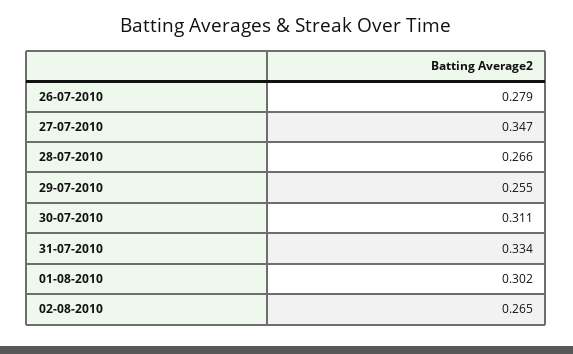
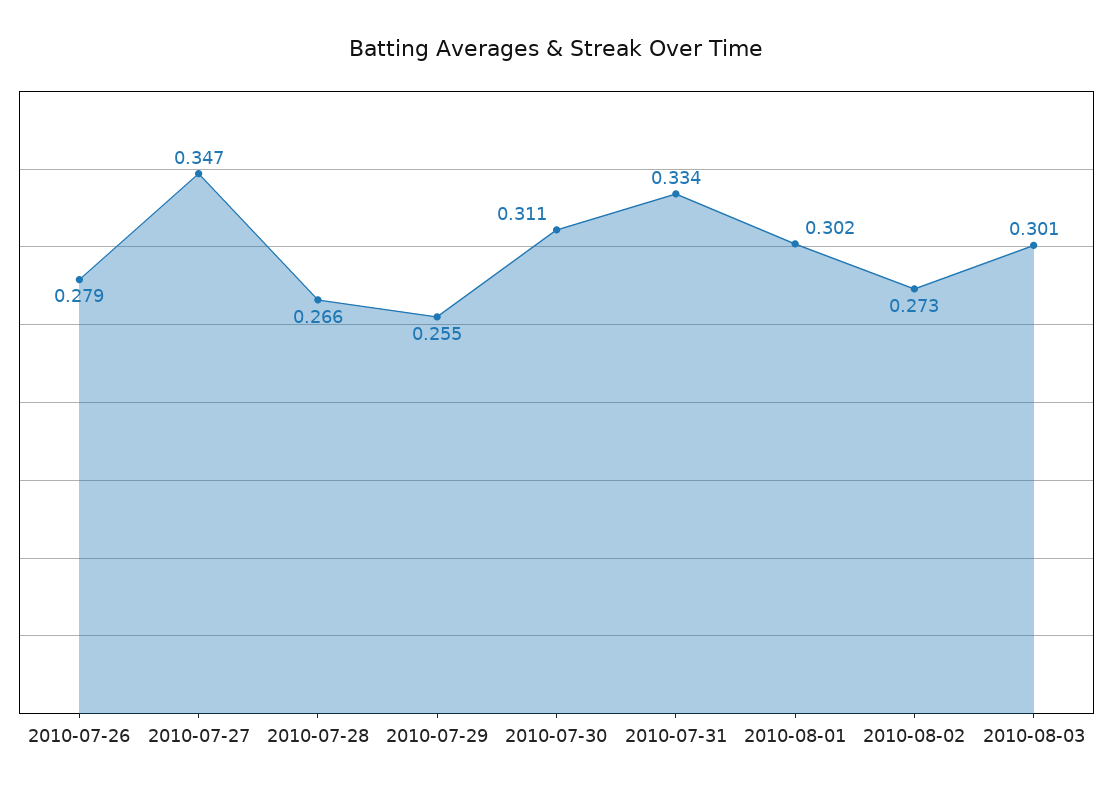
02-08-2010: 0.265 -> 0.273
2010-08-03: none -> 0.301

